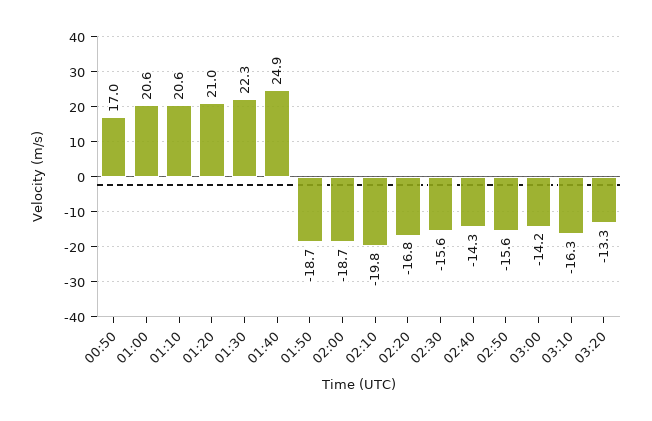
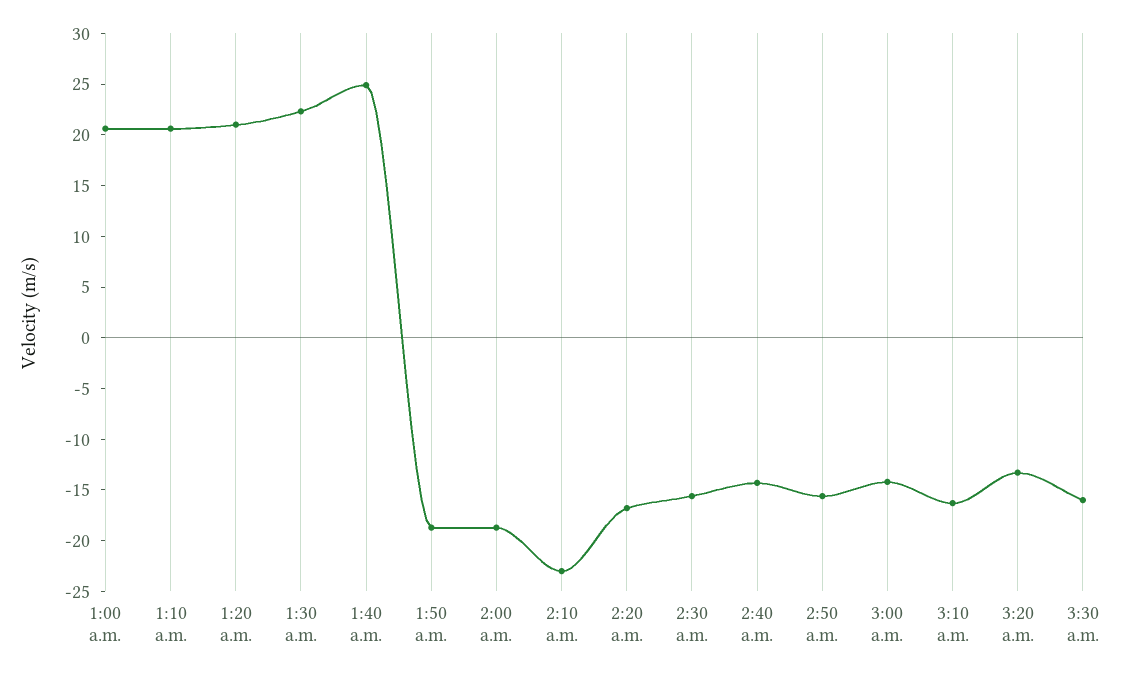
00:50: 17 -> none
02:10: -19.8 -> -23
3:30 a.m.: none -> -16

